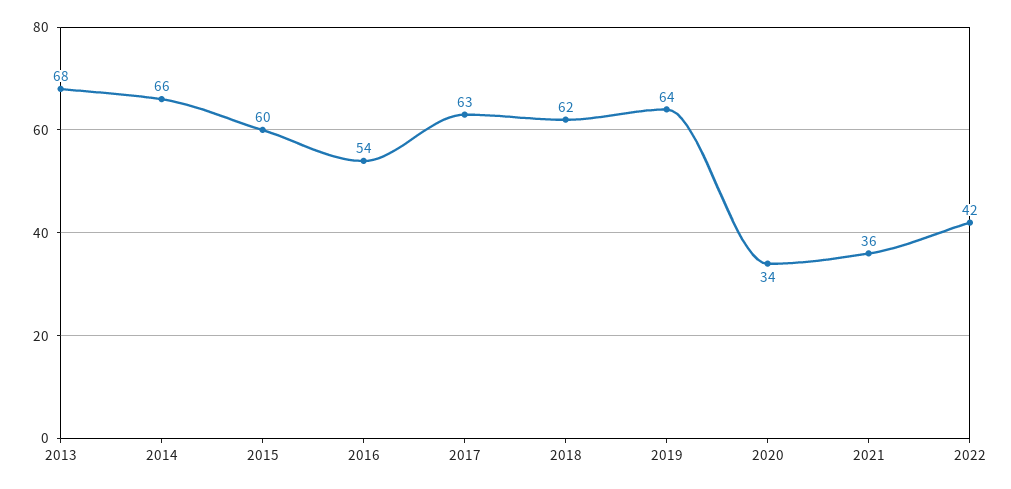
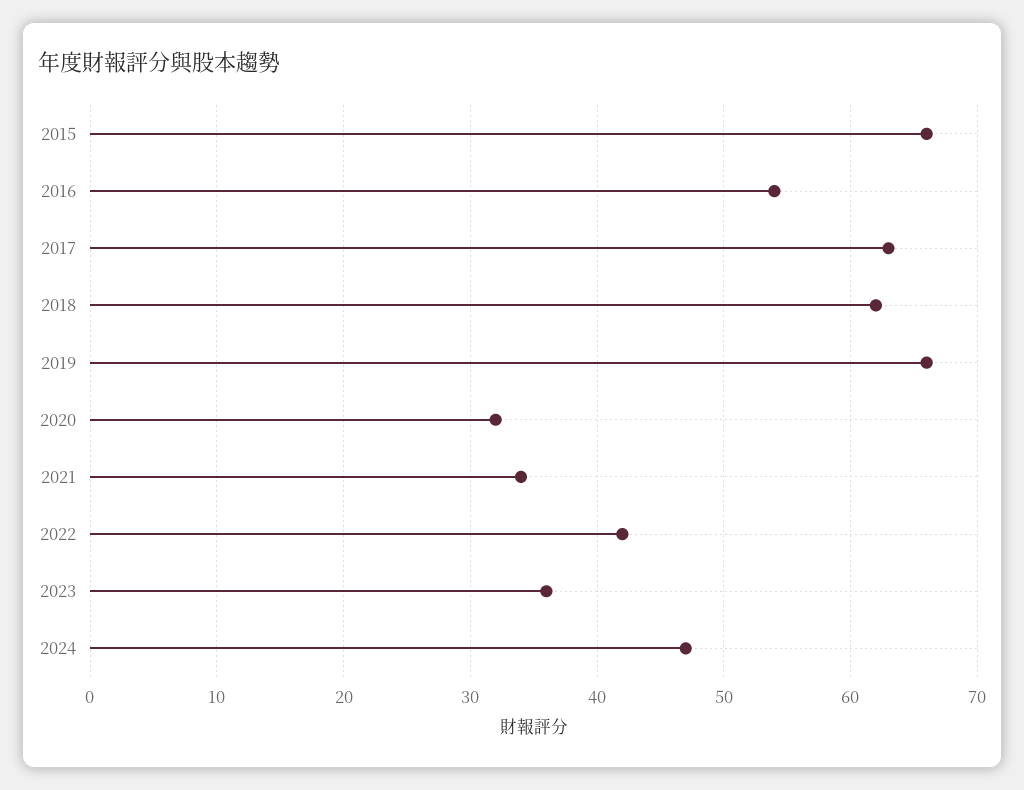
2013: 68 -> none
2014: 66 -> none
2015: 60 -> 66
2019: 64 -> 66
2020: 34 -> 32
2021: 36 -> 34
2023: none -> 36
2024: none -> 47

